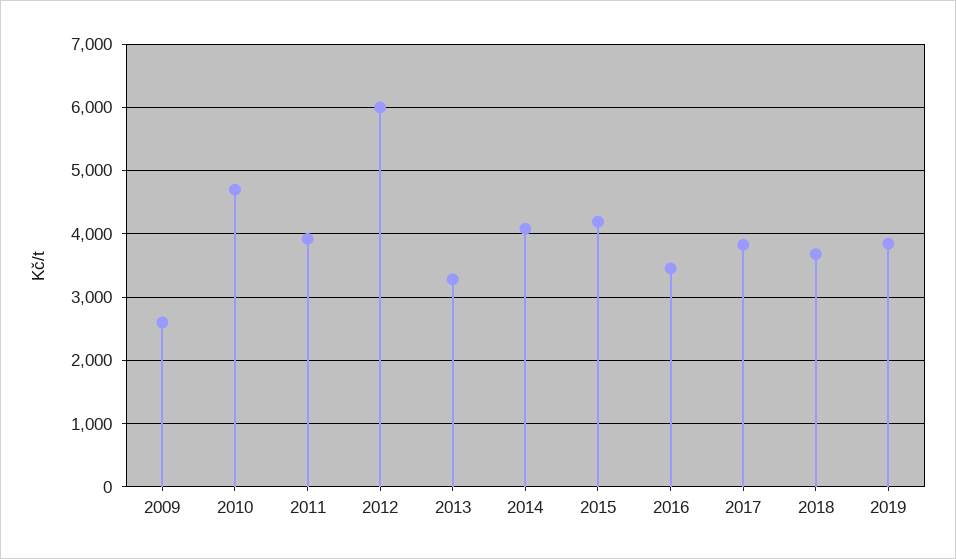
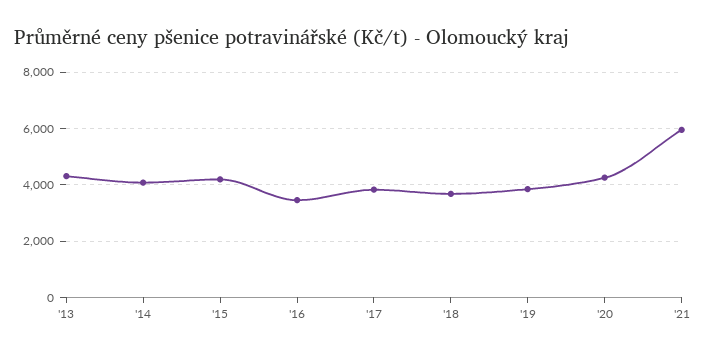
2009: 2600 -> none
2010: 4700 -> none
2011: 3900 -> none
2012: 6000 -> none
2013: 3300 -> 4250
'20: none -> 4250
'21: none -> 6000

